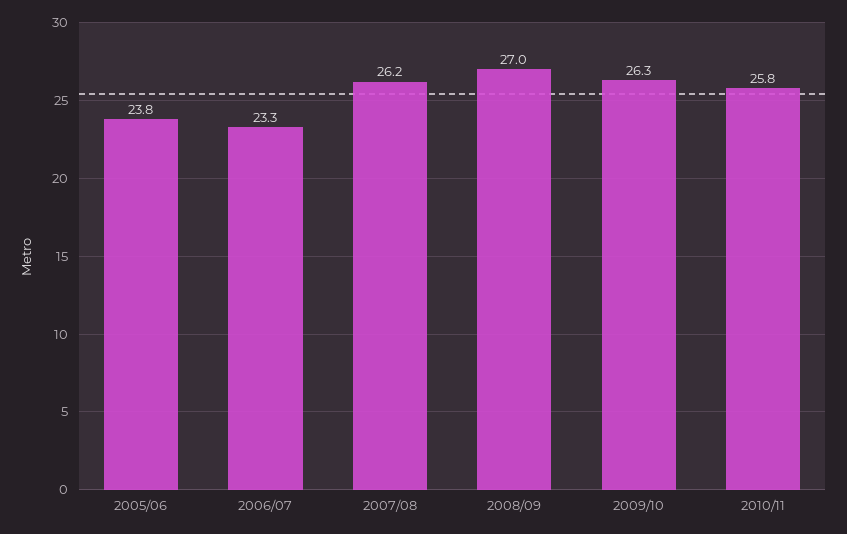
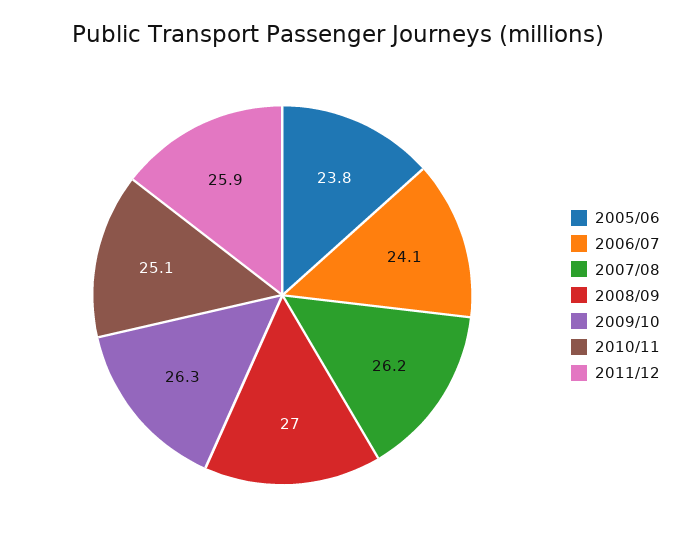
2006/07: 23.3 -> 24.1
2010/11: 25.8 -> 25.1
2011/12: none -> 25.9

